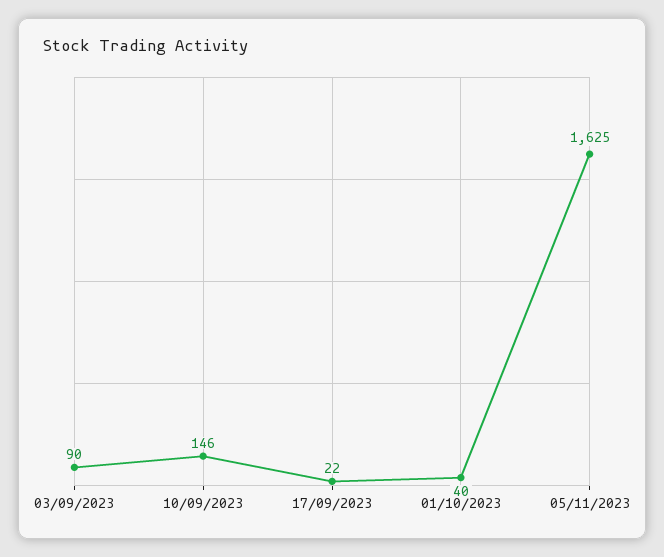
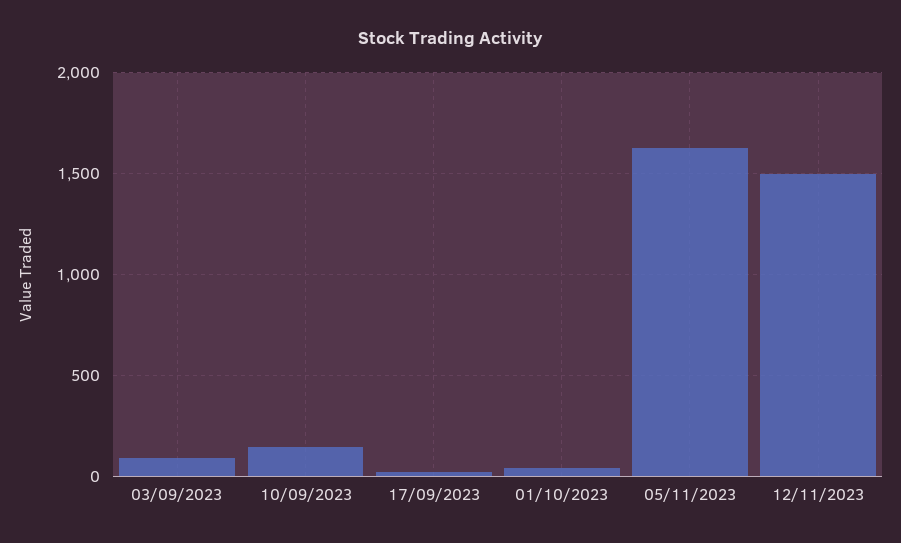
12/11/2023: none -> 1500

